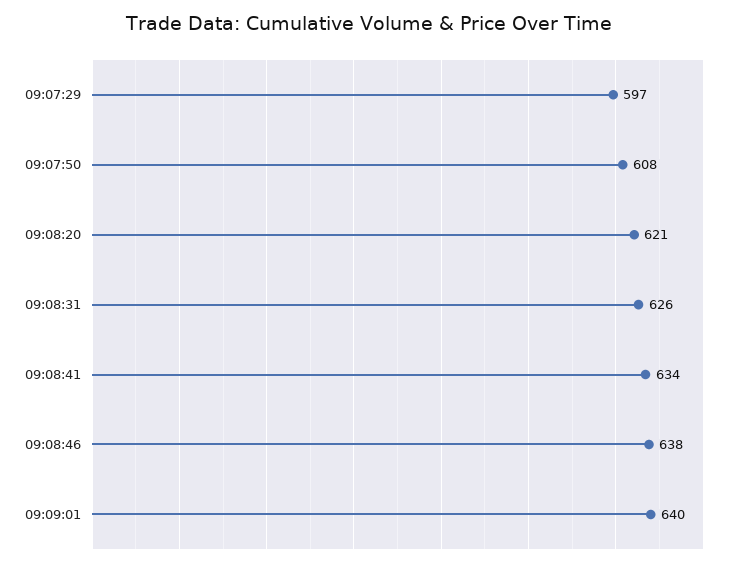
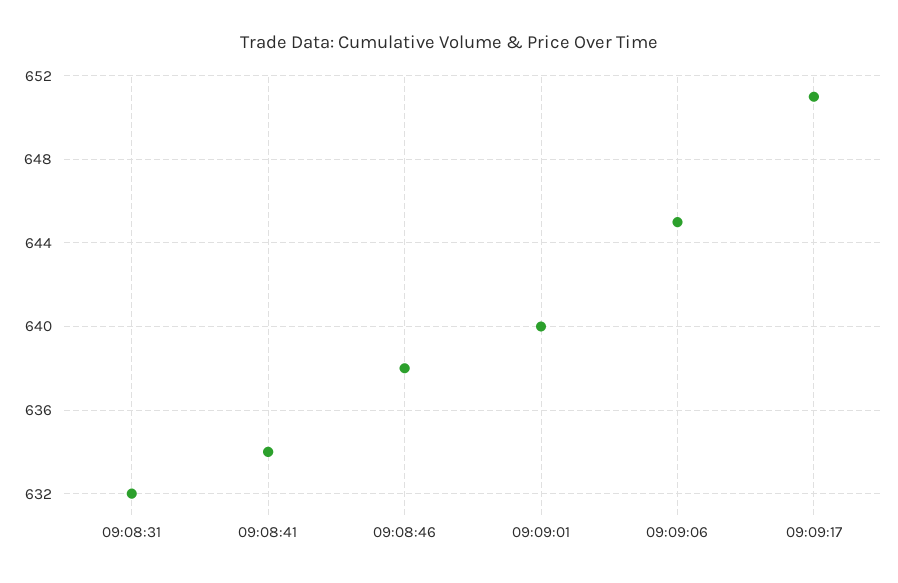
09:07:29: 597 -> none
09:07:50: 608 -> none
09:08:20: 621 -> none
09:08:31: 626 -> 632
09:09:06: none -> 645
09:09:17: none -> 651

